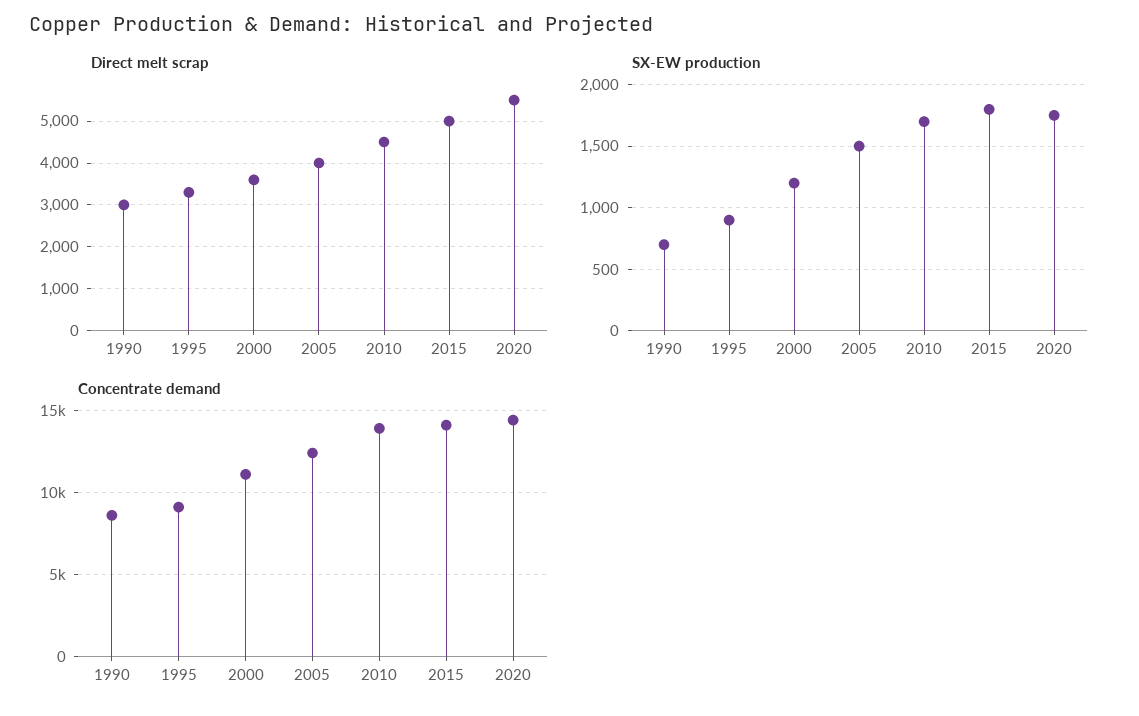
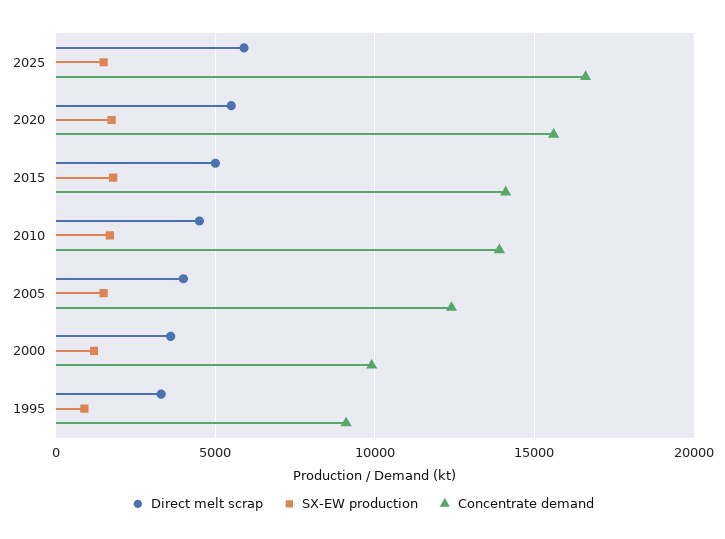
Direct melt scrap, 1990: 3000 -> none
SX-EW production, 1990: 700 -> none
Concentrate demand, 1990: 8500 -> none
Concentrate demand, 2000: 11000 -> 10000
Concentrate demand, 2020: 14500 -> 15500
Direct melt scrap, 2025: none -> 6000
SX-EW production, 2025: none -> 1500
Concentrate demand, 2025: none -> 16500

